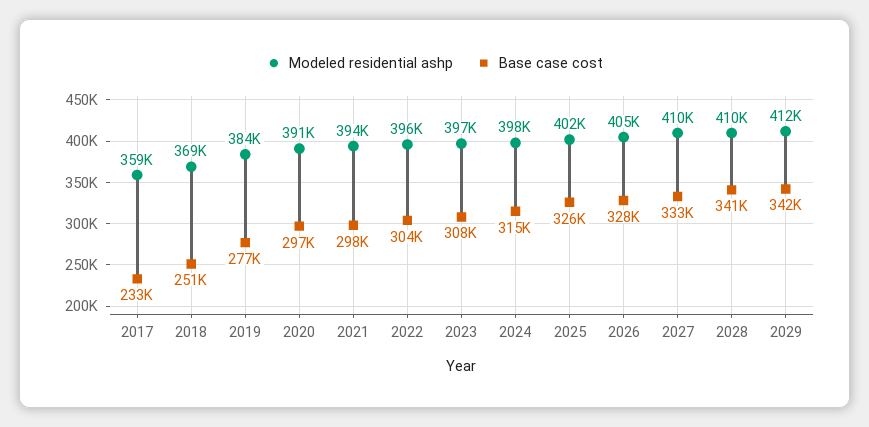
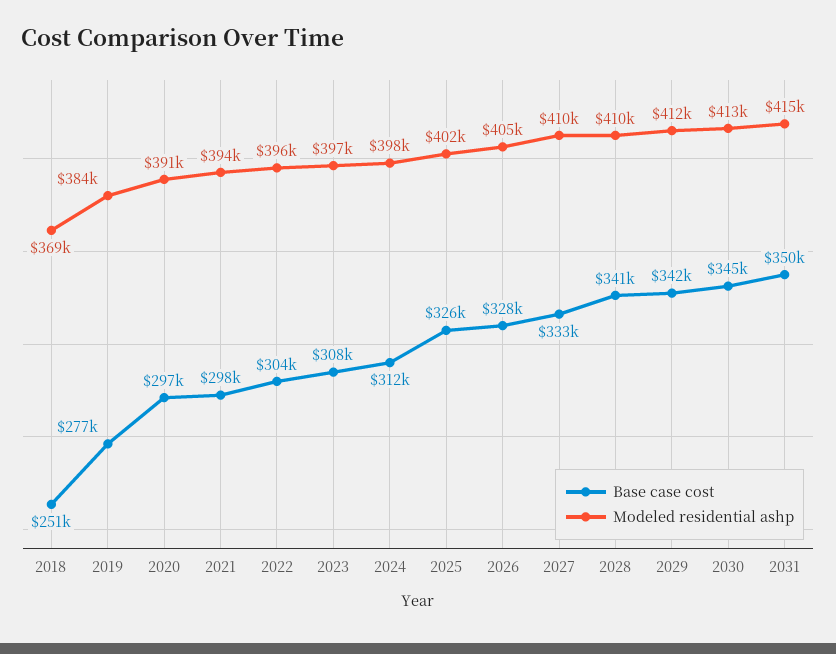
Modeled residential ashp, 2017: 359000 -> none
Base case cost, 2017: 233000 -> none
Base case cost, 2024: 315000 -> 312000
Base case cost, 2030: none -> 345000
Modeled residential ashp, 2030: none -> 413000
Base case cost, 2031: none -> 350000
Modeled residential ashp, 2031: none -> 415000

